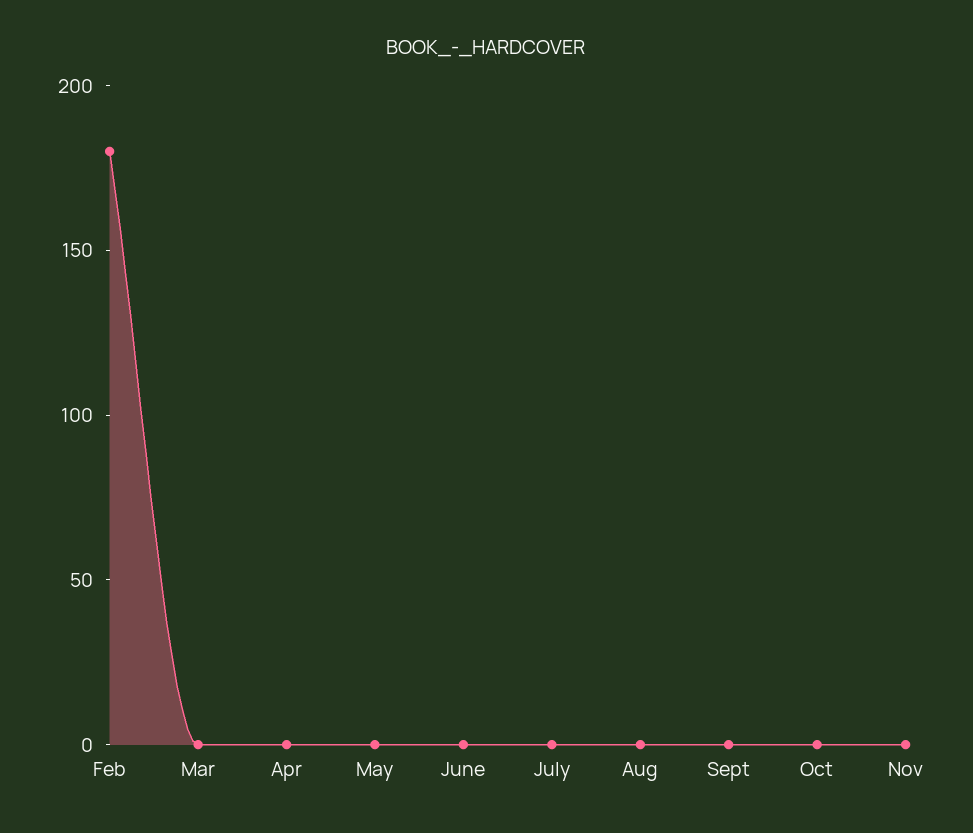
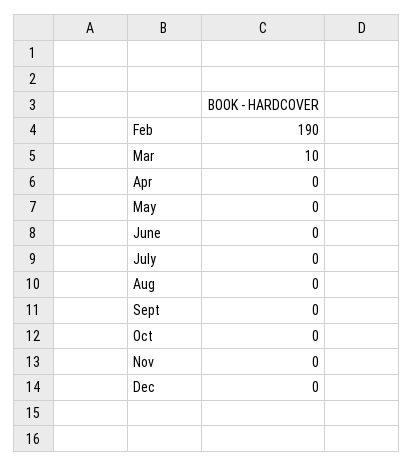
Feb: 180 -> 190
Mar: 0 -> 10
Dec: none -> 0

